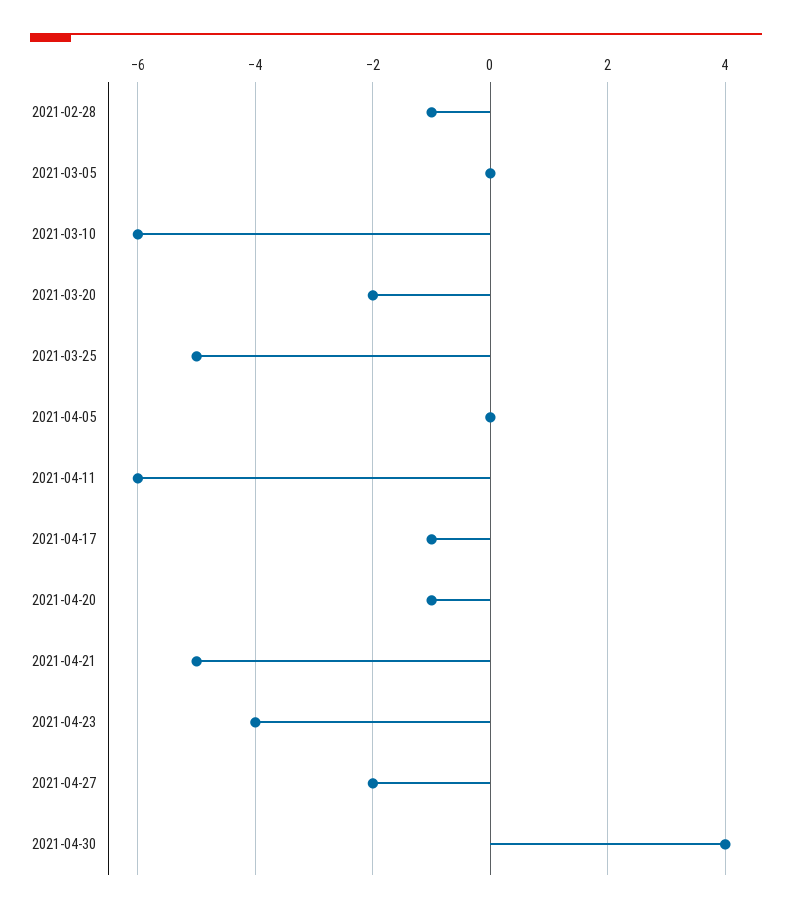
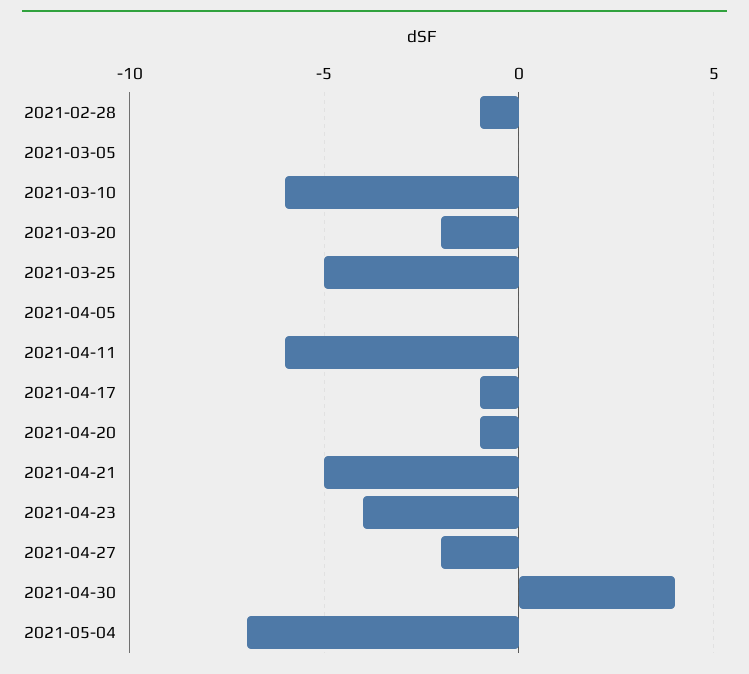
2021-05-04: none -> -7

